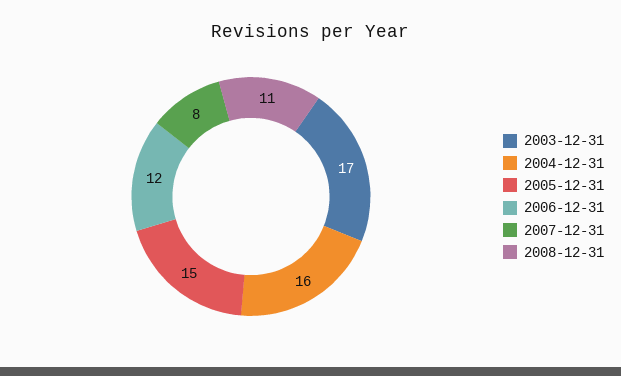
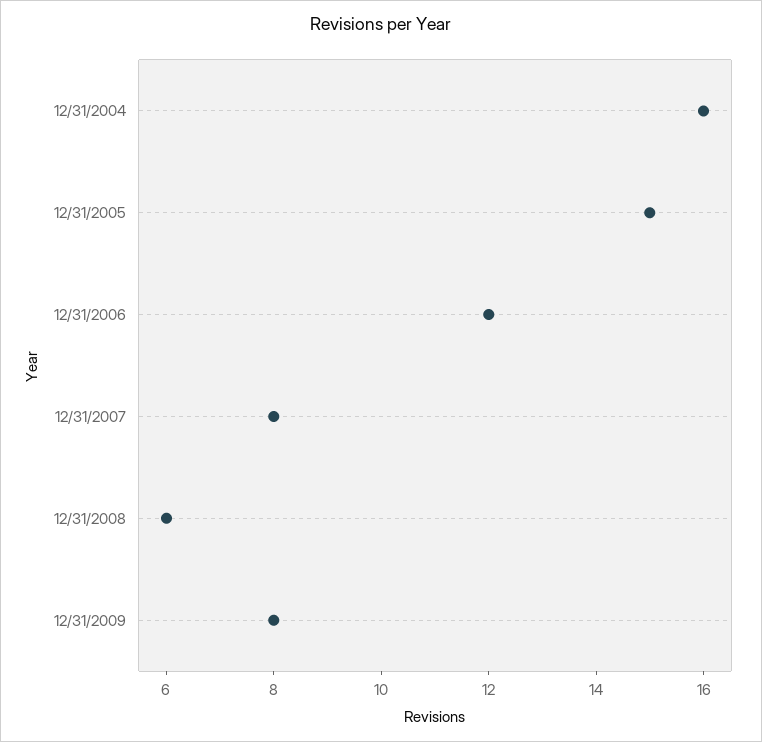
2003-12-31: 17 -> none
2008-12-31: 11 -> 6
12/31/2009: none -> 8

